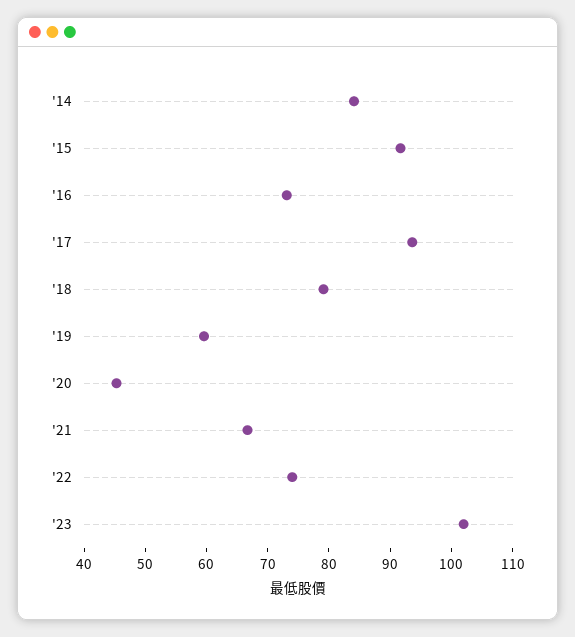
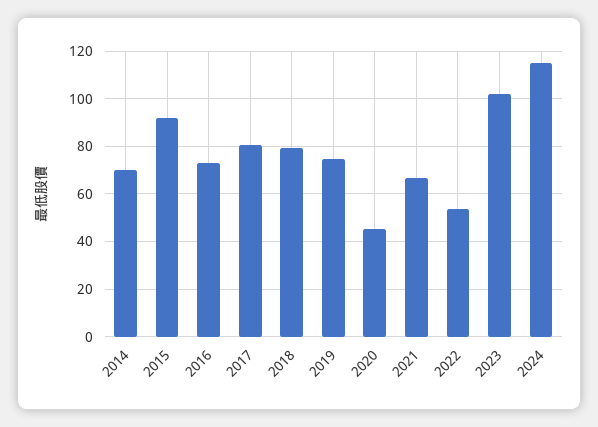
'14: 84 -> 70
'17: 94 -> 80
'19: 60 -> 75
'22: 74 -> 55
2024: none -> 115

